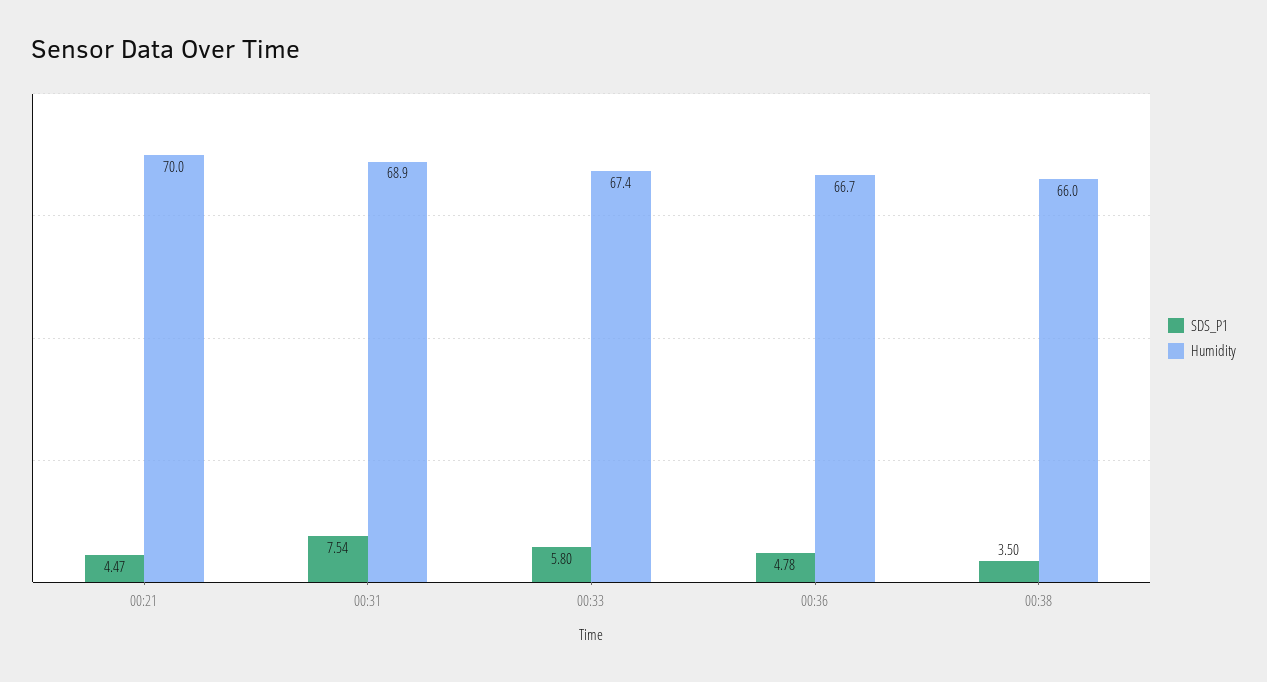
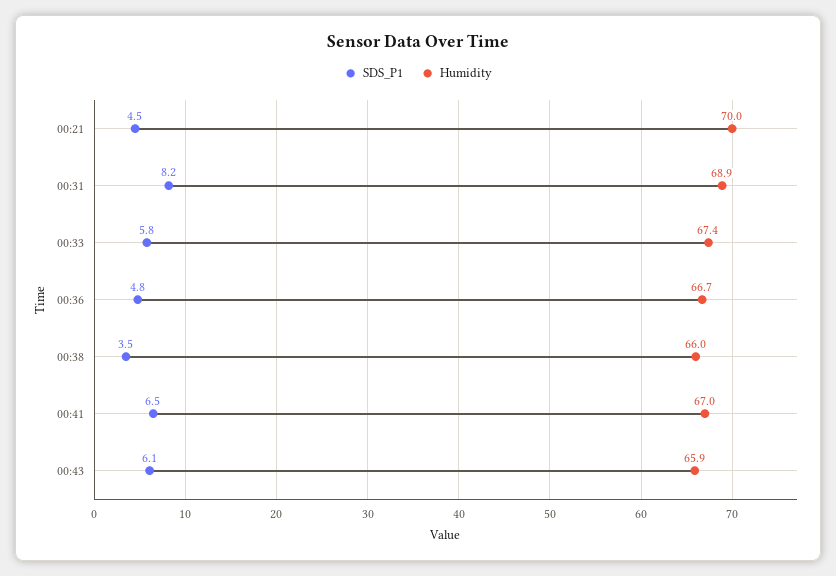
SDS_P1, 00:31: 7.54 -> 8.2
SDS_P1, 00:41: none -> 6.5
Humidity, 00:41: none -> 67
SDS_P1, 00:43: none -> 6.1
Humidity, 00:43: none -> 65.9

